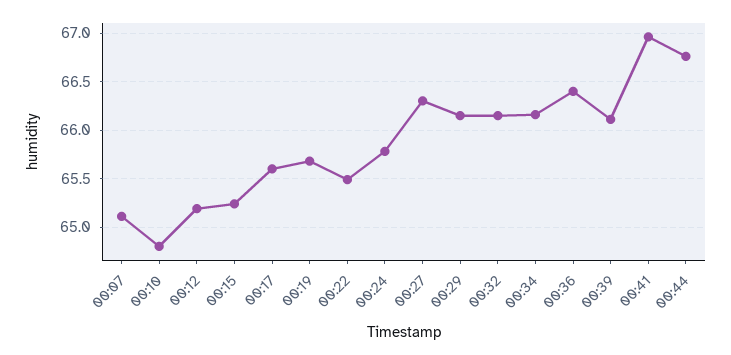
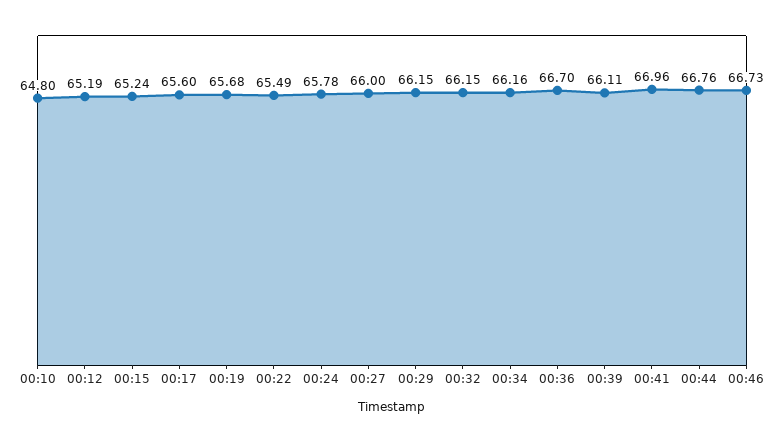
00:07: 65.1 -> none
00:27: 66.3 -> 66
00:36: 66.4 -> 66.7
00:46: none -> 66.73

